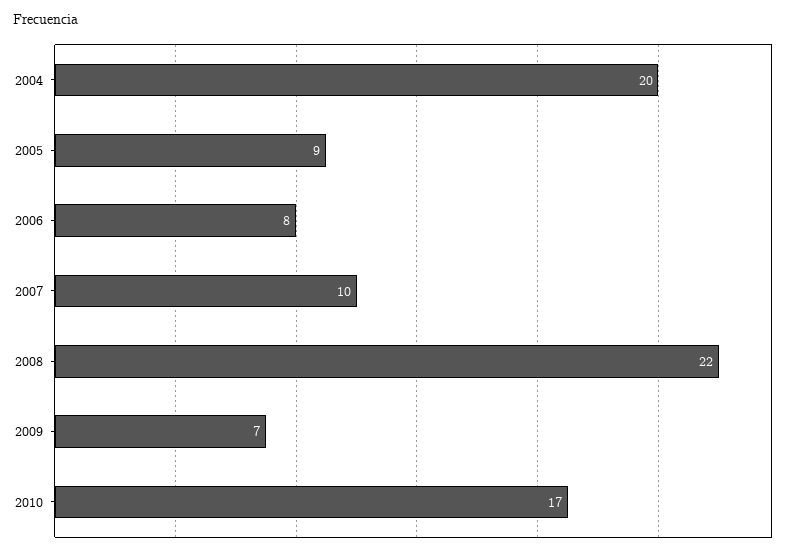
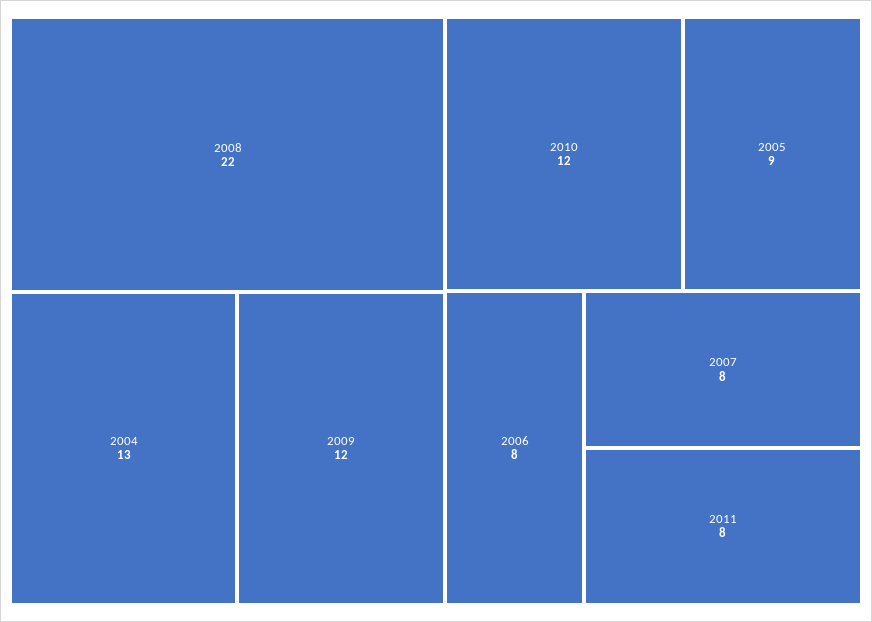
2004: 20 -> 13
2007: 10 -> 8
2009: 7 -> 12
2010: 17 -> 12
2011: none -> 8

